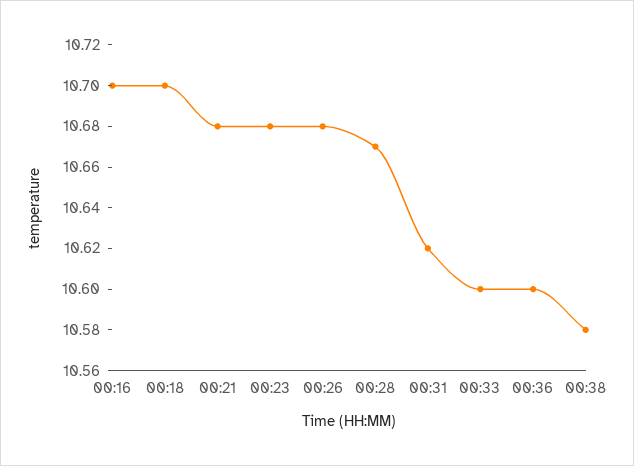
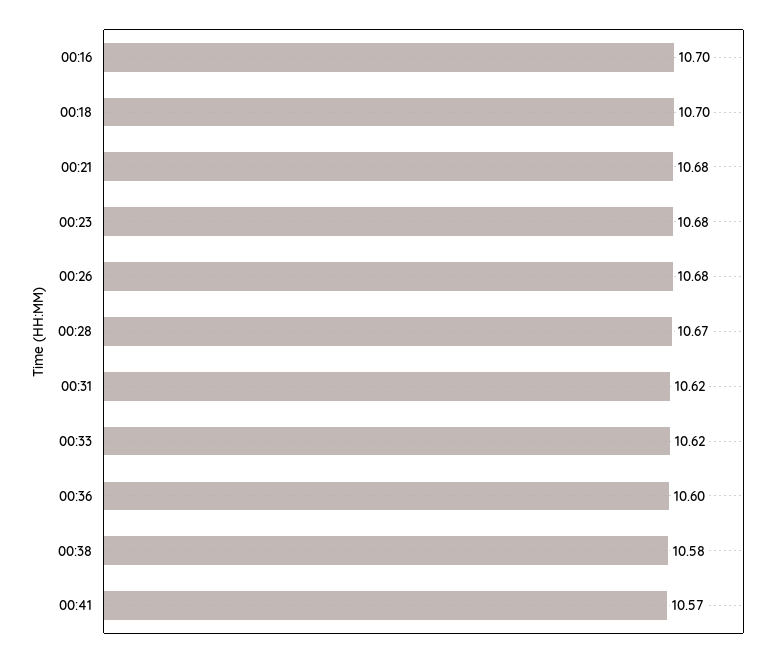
00:33: 10.6 -> 10.62
00:41: none -> 10.57

